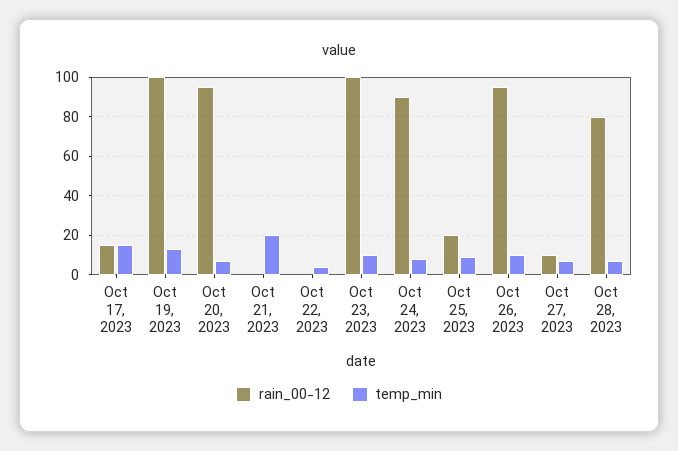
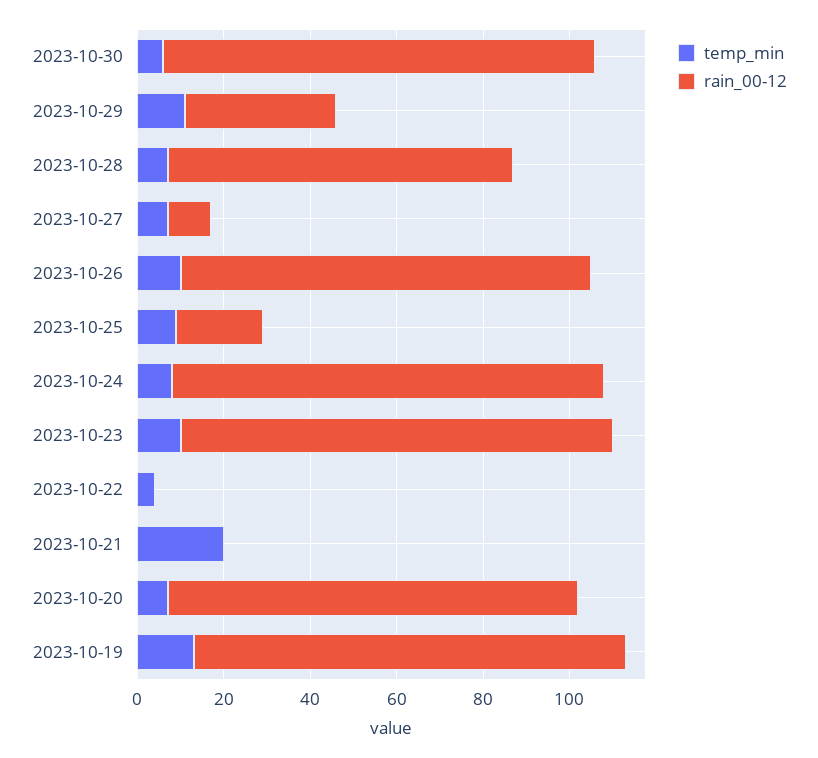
rain_00-12, Oct 17, 2023: 15 -> none
temp_min, Oct 17, 2023: 15 -> none
rain_00-12, Oct 24, 2023: 90 -> 100
temp_min, 2023-10-30: none -> 5
rain_00-12, 2023-10-30: none -> 100
temp_min, 2023-10-29: none -> 10
rain_00-12, 2023-10-29: none -> 35

